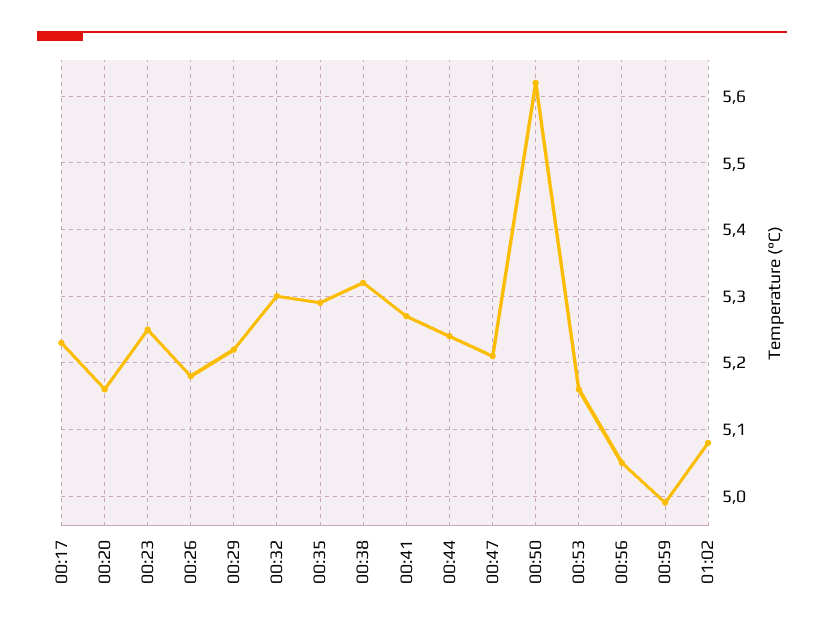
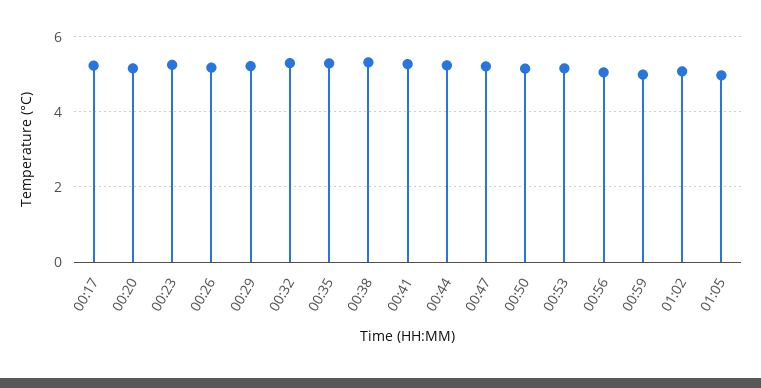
00:50: 5.62 -> 5.2
01:05: none -> 5

